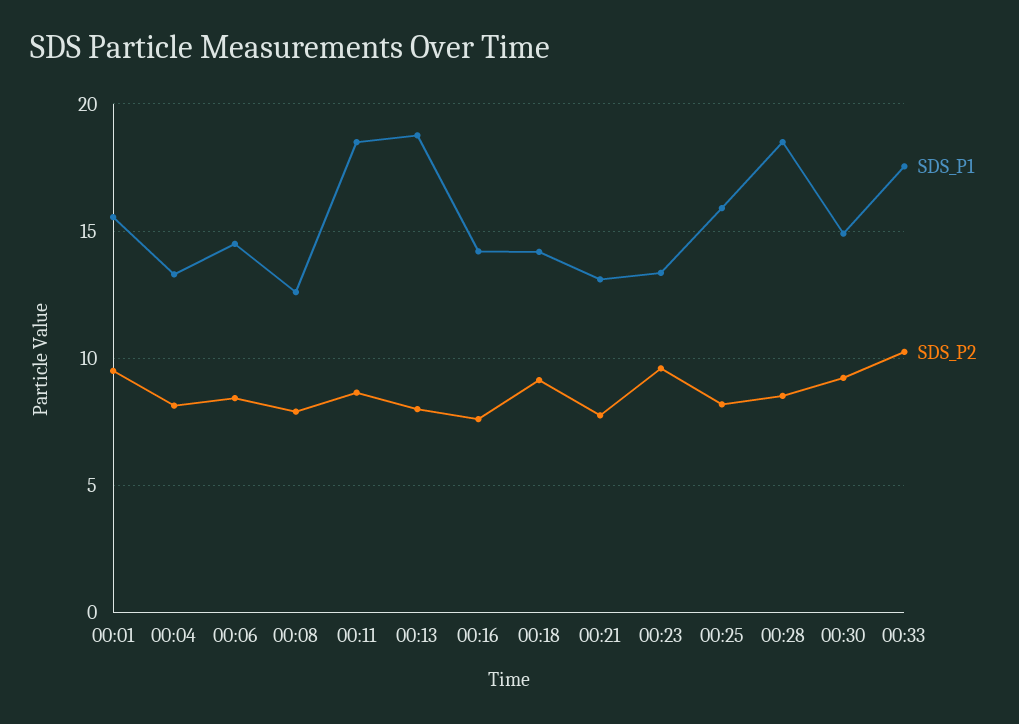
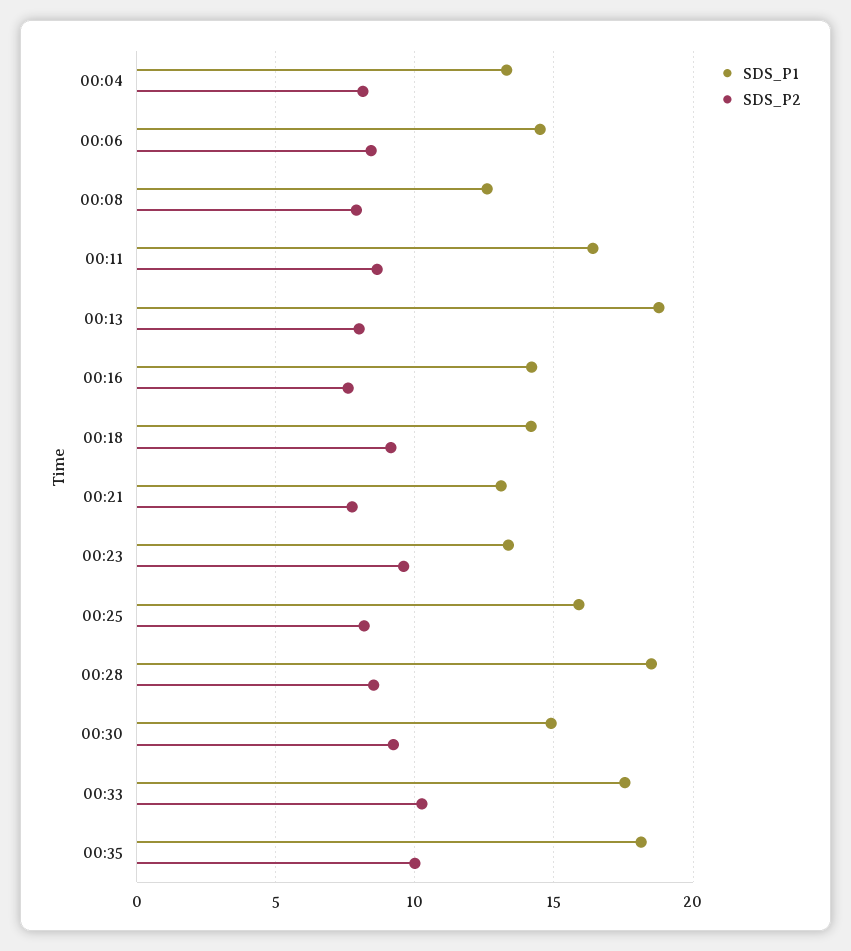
SDS_P1, 00:01: 15.5 -> none
SDS_P2, 00:01: 9.5 -> none
SDS_P1, 00:11: 18.5 -> 16.5
SDS_P1, 00:35: none -> 18
SDS_P2, 00:35: none -> 10

